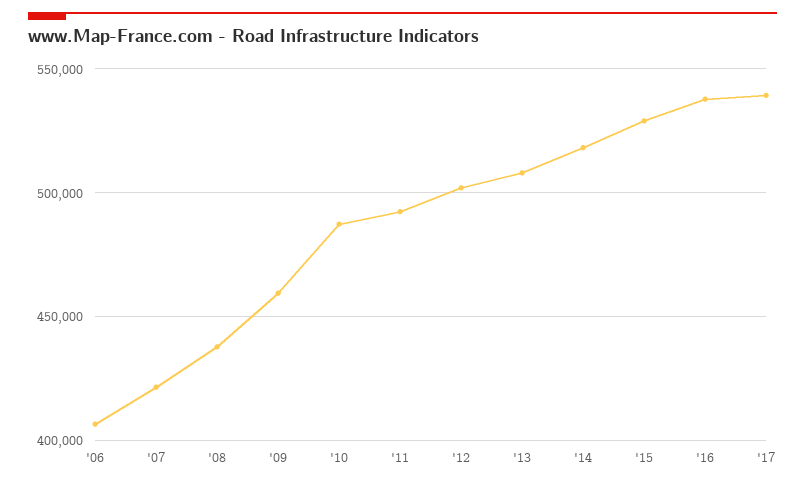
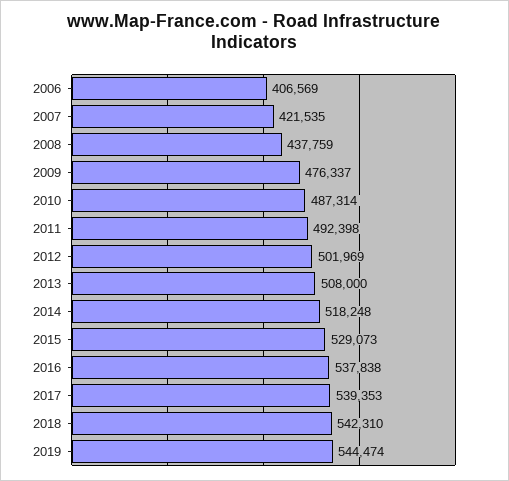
'09: 460000 -> 476337
2018: none -> 542310
2019: none -> 544474

